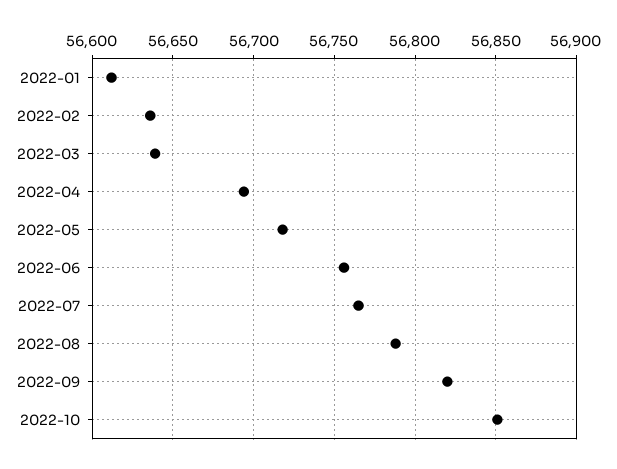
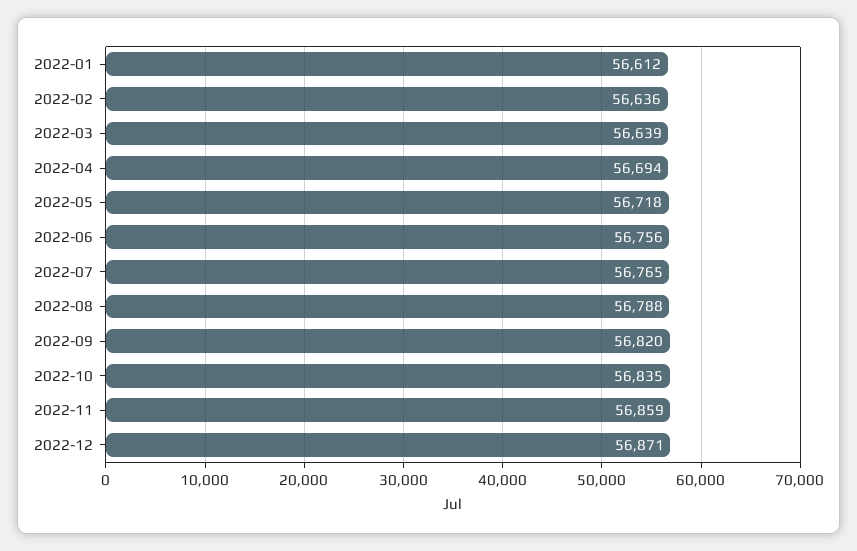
2022-10: 56850 -> 56835
2022-11: none -> 56859
2022-12: none -> 56871

